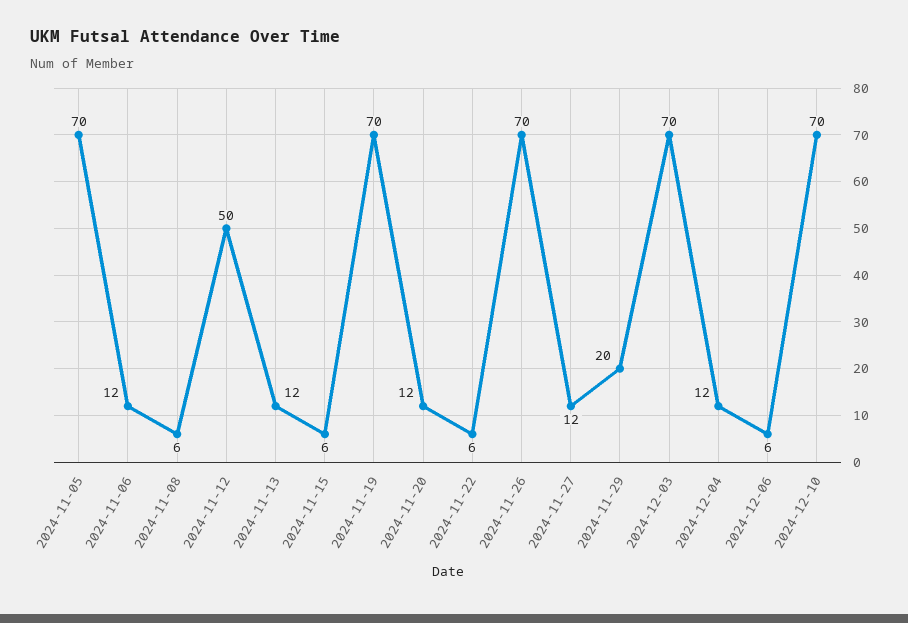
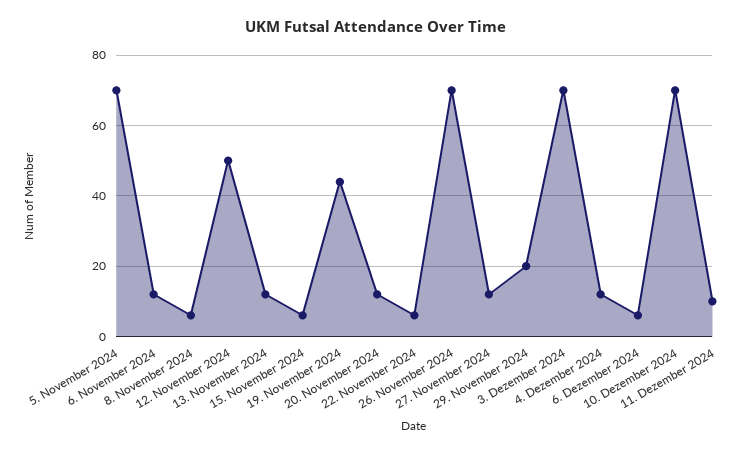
2024-11-19: 70 -> 45
11. Dezember 2024: none -> 10

